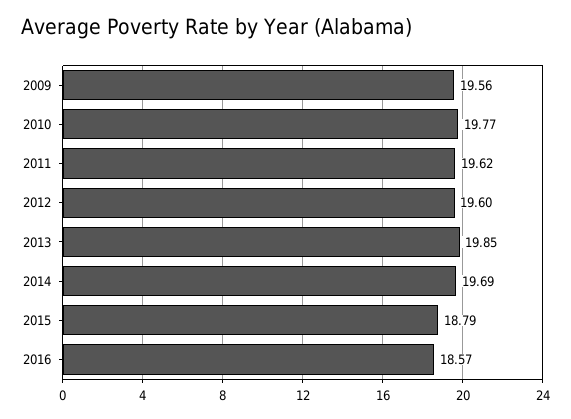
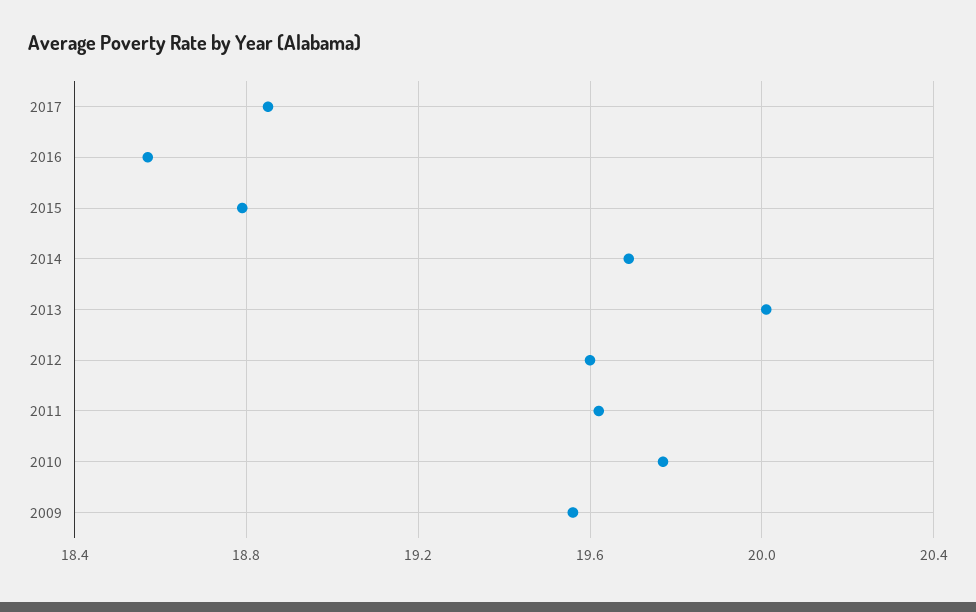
2013: 19.85 -> 20
2017: none -> 18.85

